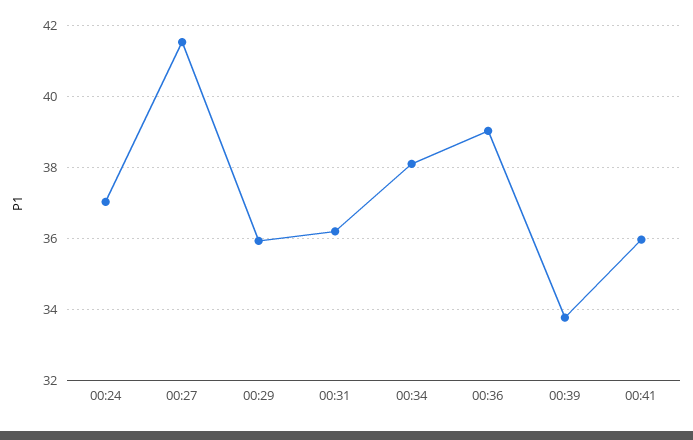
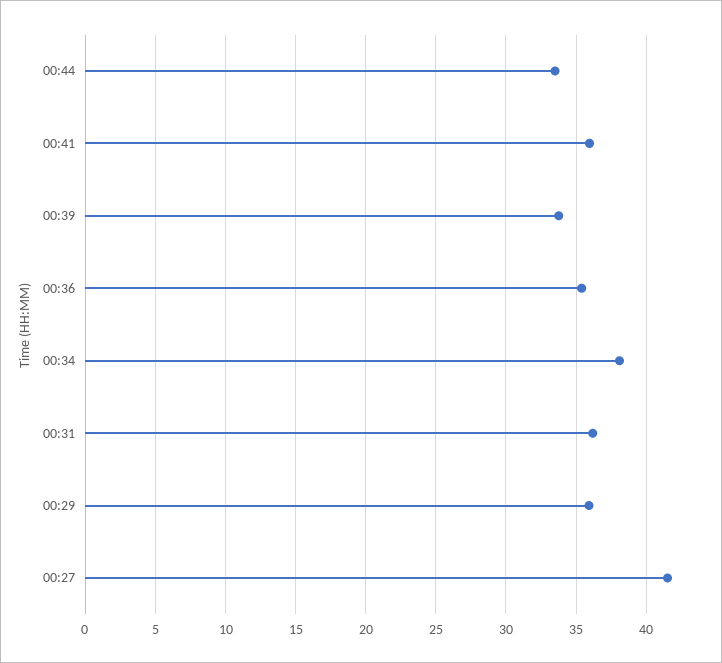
00:24: 37 -> none
00:36: 39 -> 35.5
00:44: none -> 33.5

